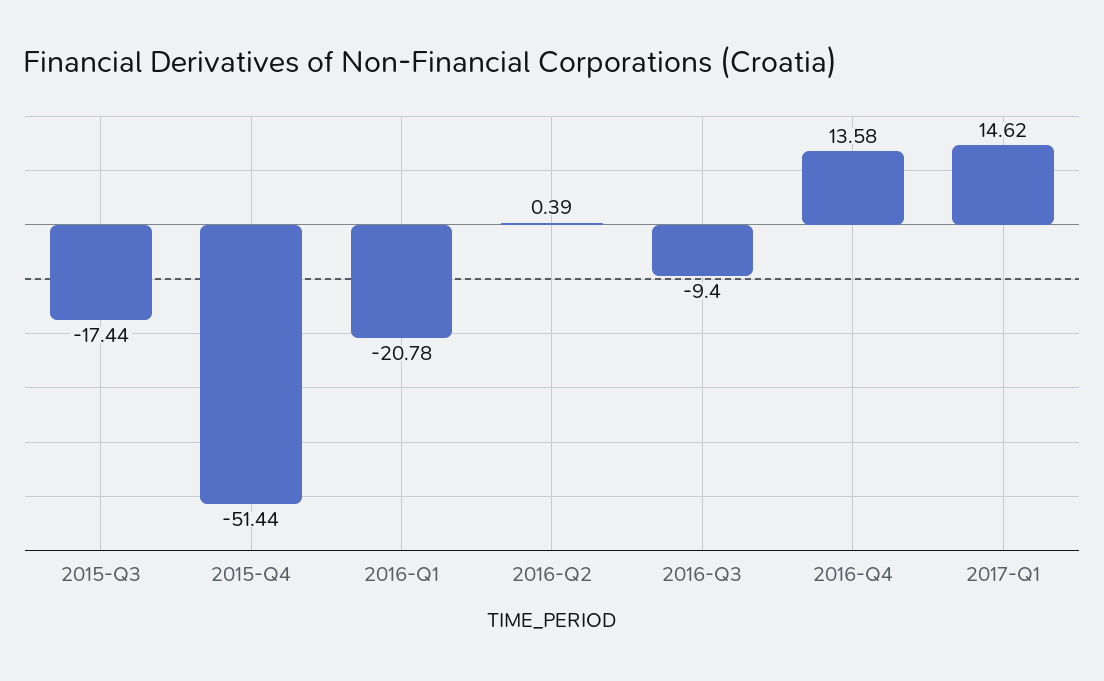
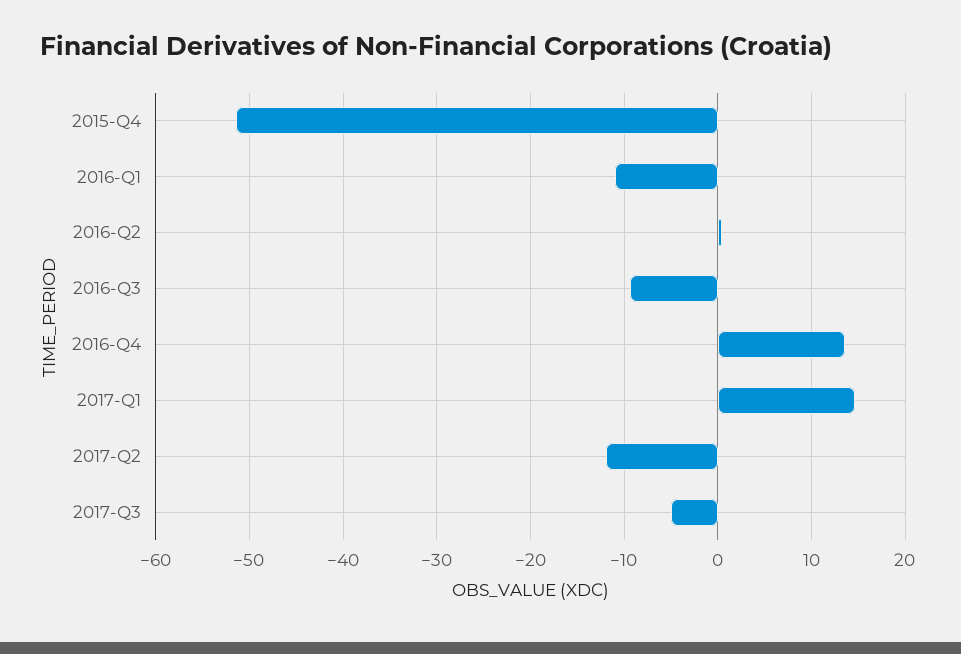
2015-Q3: -17.44 -> none
2016-Q1: -20.78 -> -11
2017-Q2: none -> -12
2017-Q3: none -> -5

